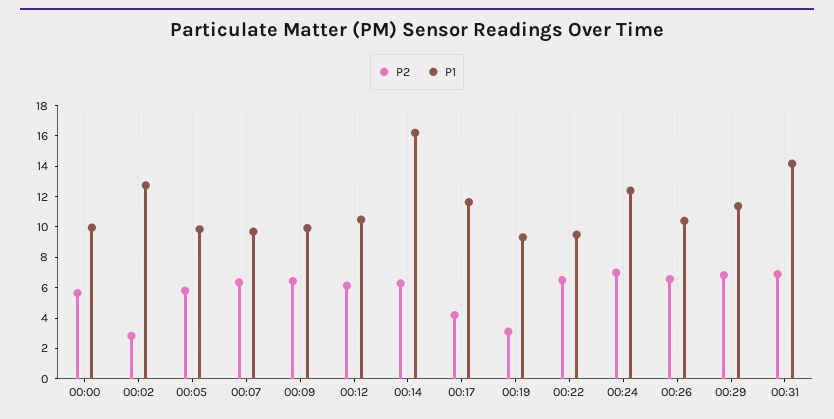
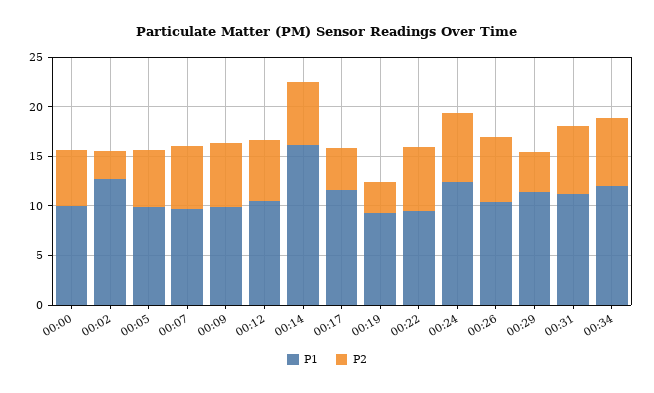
P2, 00:29: 7 -> 4
P1, 00:31: 14 -> 11
P1, 00:34: none -> 12
P2, 00:34: none -> 7

